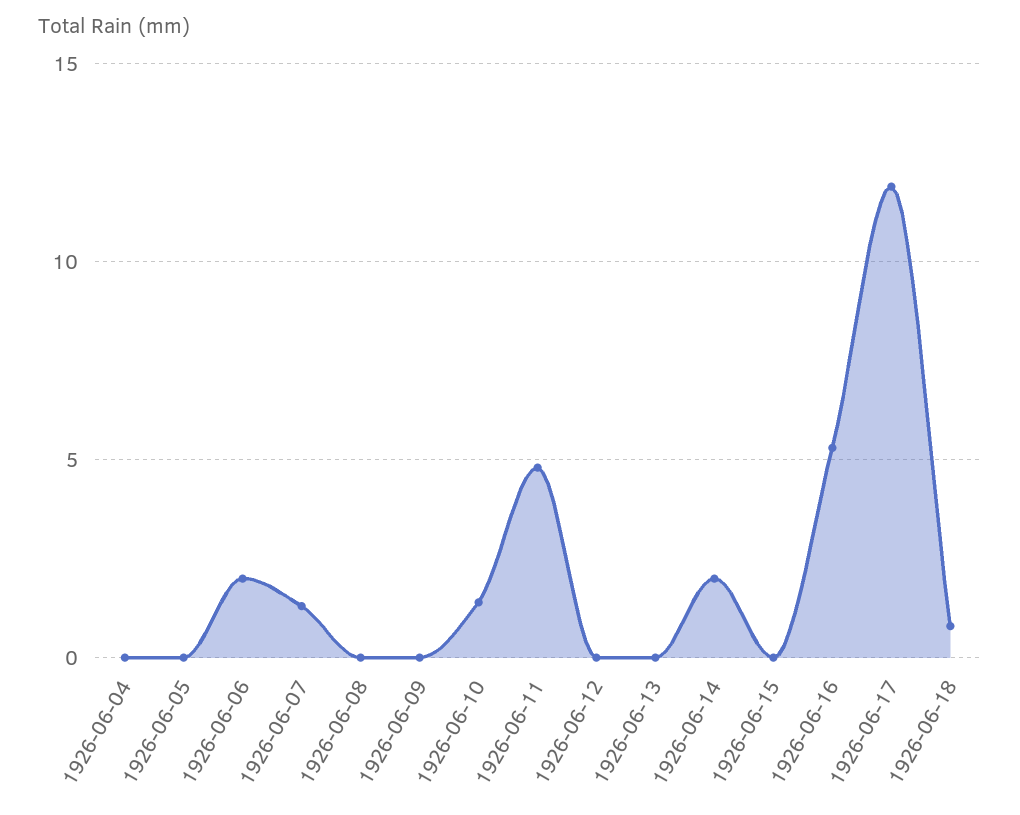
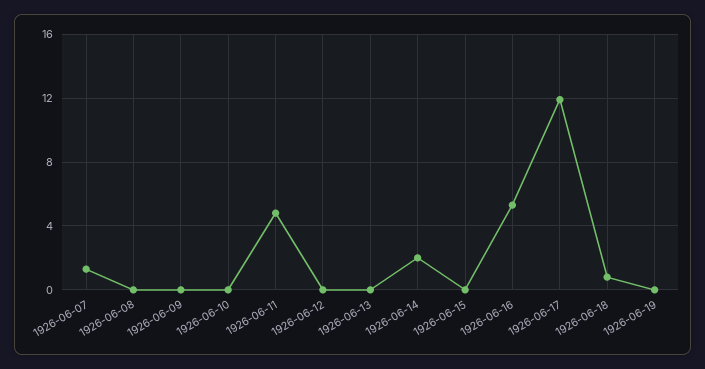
1926-06-04: 0 -> none
1926-06-05: 0 -> none
1926-06-06: 2 -> none
1926-06-10: 1.5 -> 0
1926-06-19: none -> 0

